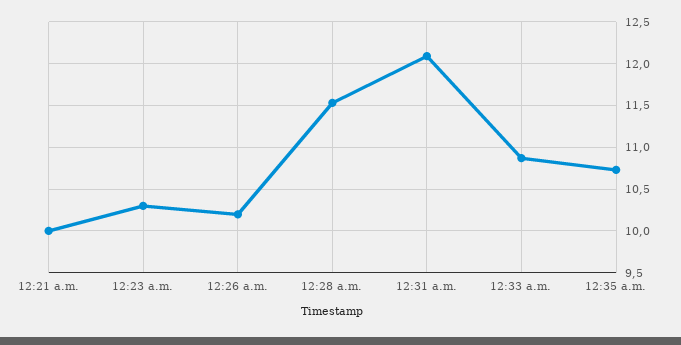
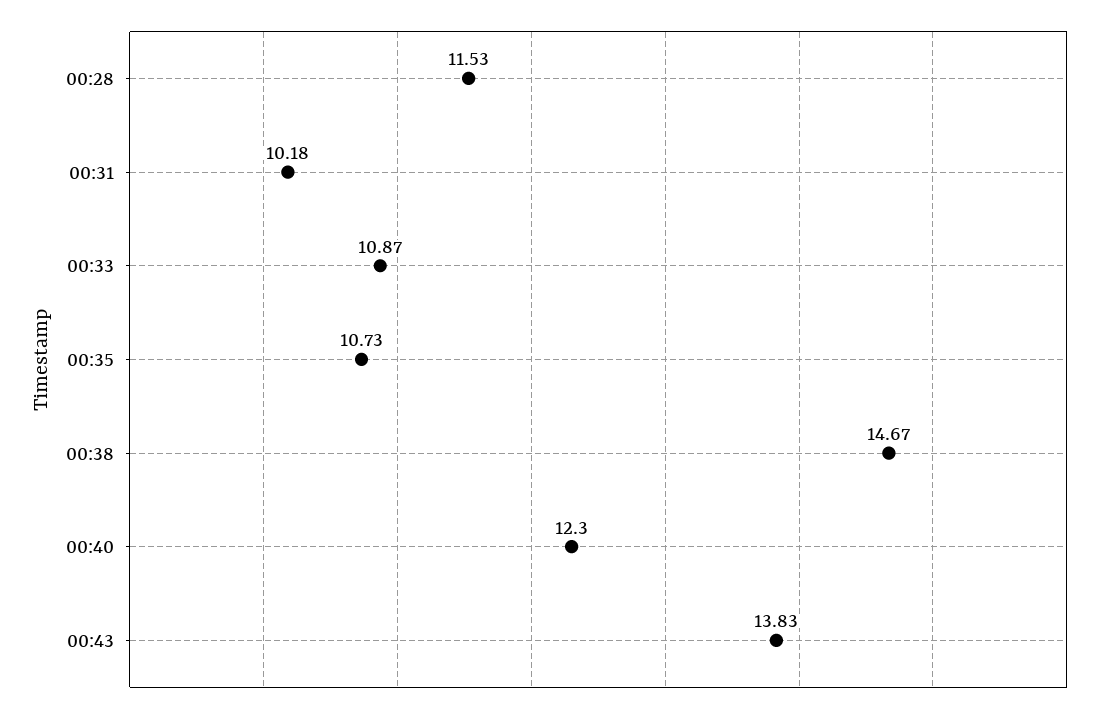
12:21 a.m.: 10 -> none
12:23 a.m.: 10.3 -> none
12:26 a.m.: 10.2 -> none
12:31 a.m.: 12.1 -> 10.18
00:38: none -> 14.67
00:40: none -> 12.3
00:43: none -> 13.83

